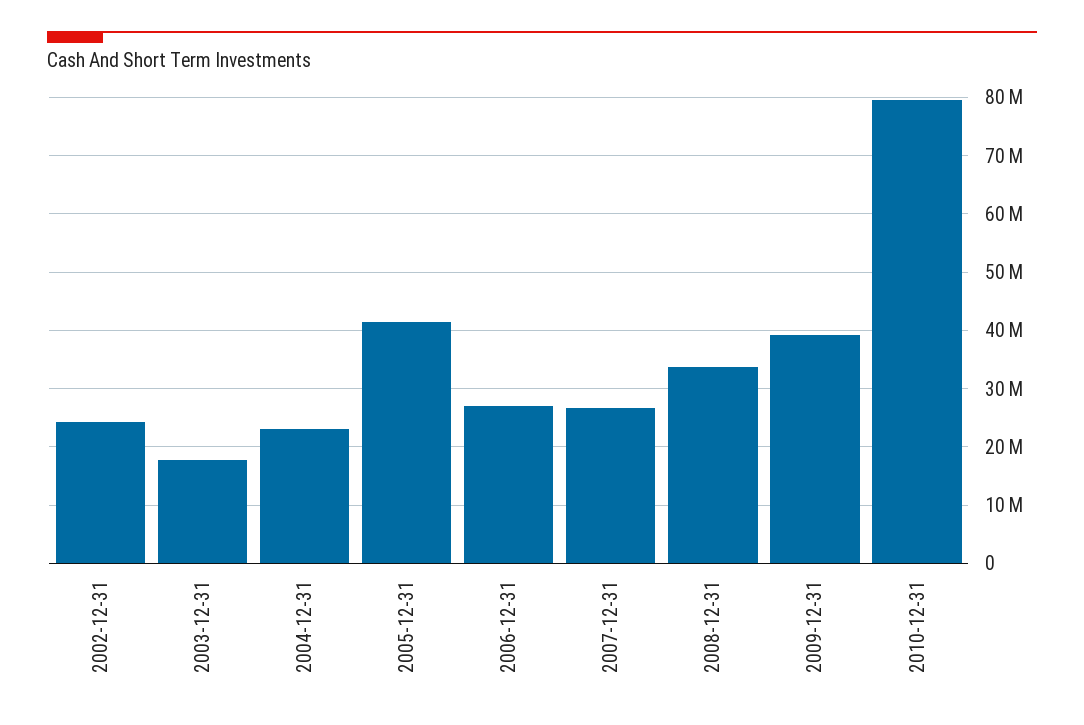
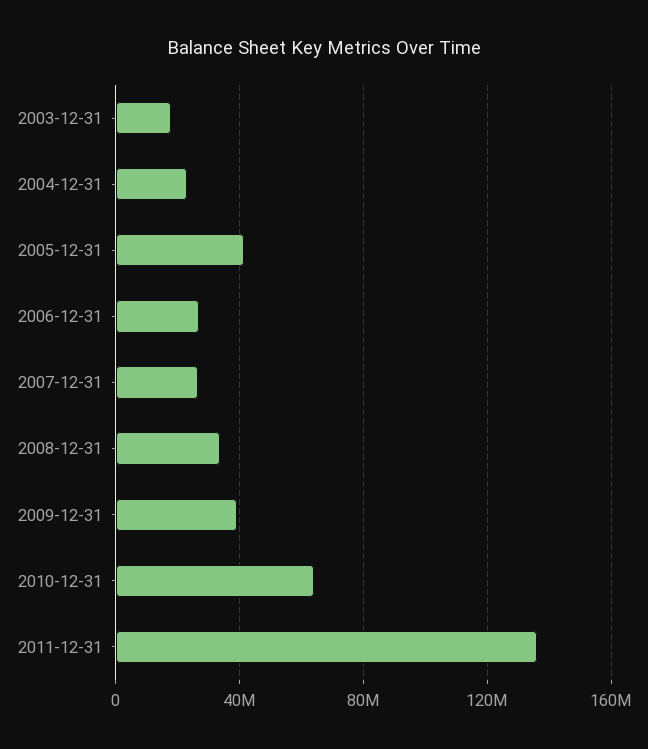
2002-12-31: 24000000 -> none
2010-12-31: 80000000 -> 65000000
2011-12-31: none -> 135000000

